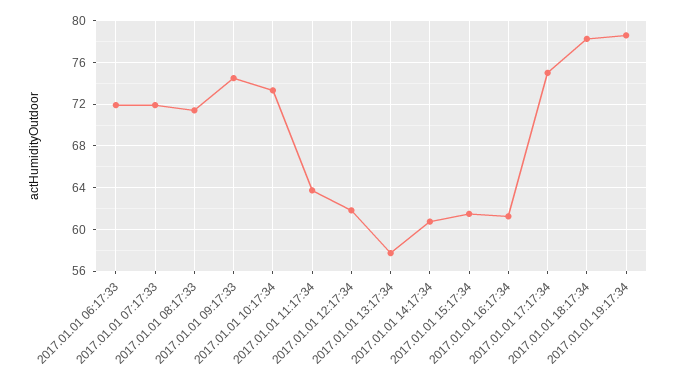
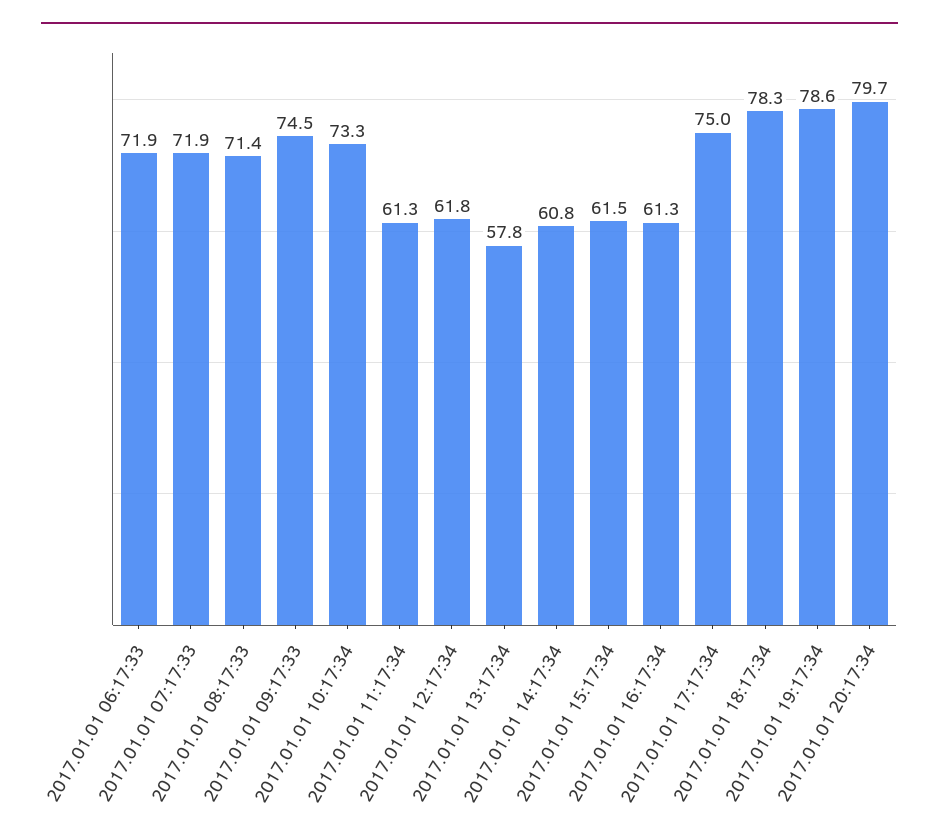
2017.01.01 11:17:34: 64 -> 61.3
2017.01.01 20:17:34: none -> 79.7

